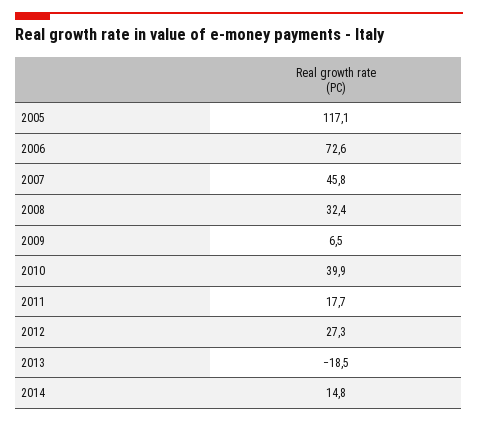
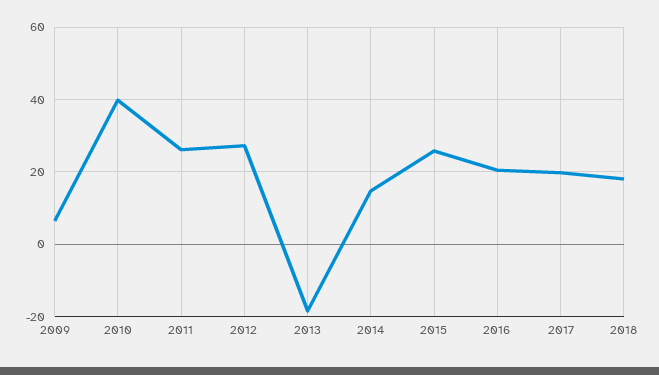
2005: 117.1 -> none
2006: 72.6 -> none
2007: 45.8 -> none
2008: 32.4 -> none
2011: 17.7 -> 26
2015: none -> 26
2016: none -> 20
2017: none -> 20
2018: none -> 18

